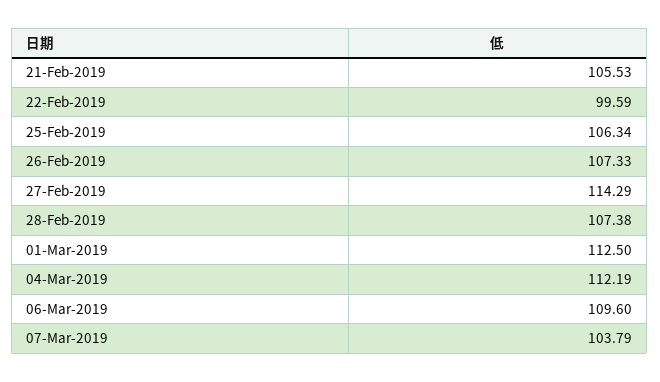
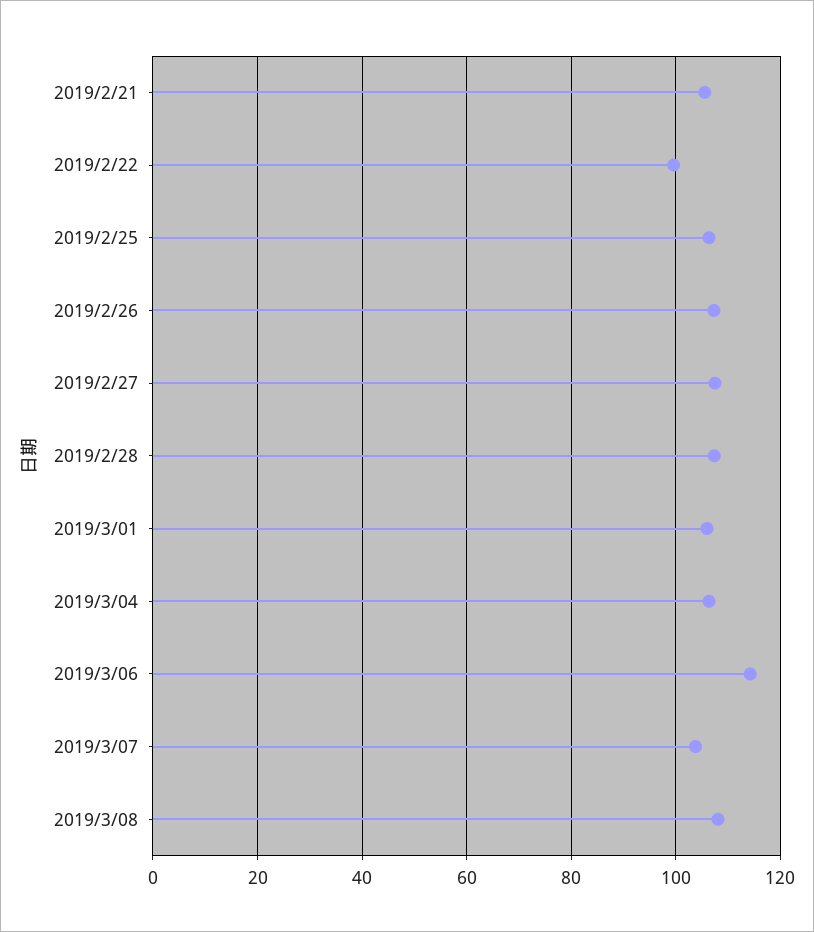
27-Feb-2019: 114.29 -> 108
01-Mar-2019: 112.5 -> 106
04-Mar-2019: 112.19 -> 106
06-Mar-2019: 109.6 -> 114
2019/3/08: none -> 108

